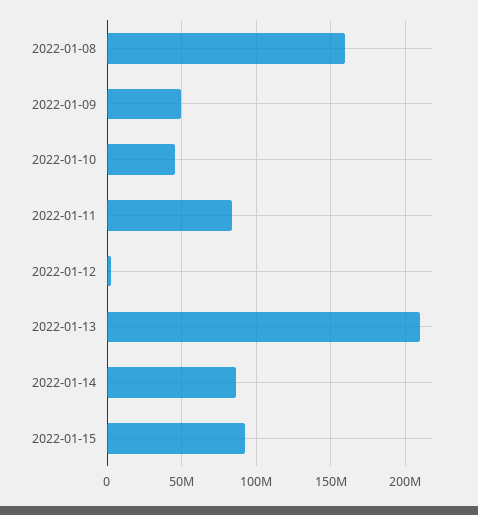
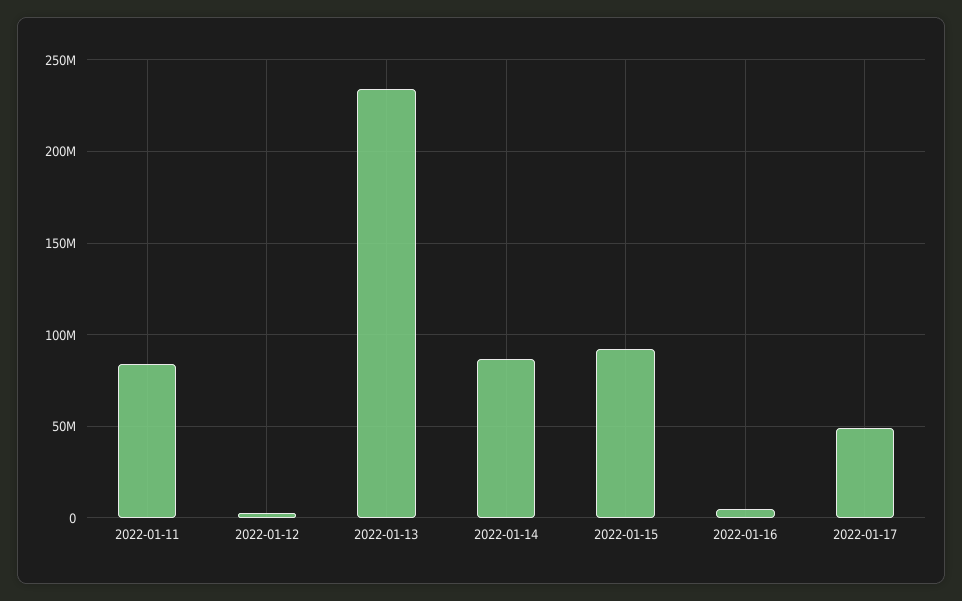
2022-01-08: 160000000 -> none
2022-01-09: 50000000 -> none
2022-01-10: 45000000 -> none
2022-01-13: 210000000 -> 235000000
2022-01-16: none -> 5000000
2022-01-17: none -> 50000000

